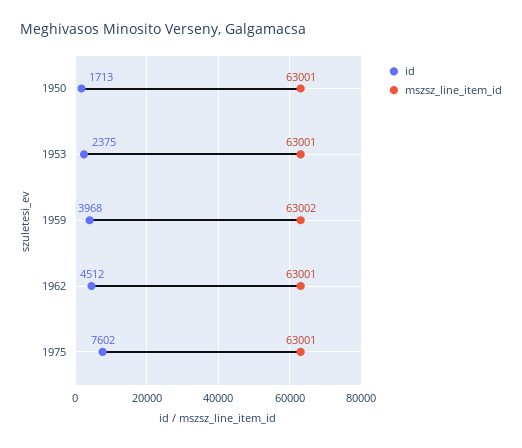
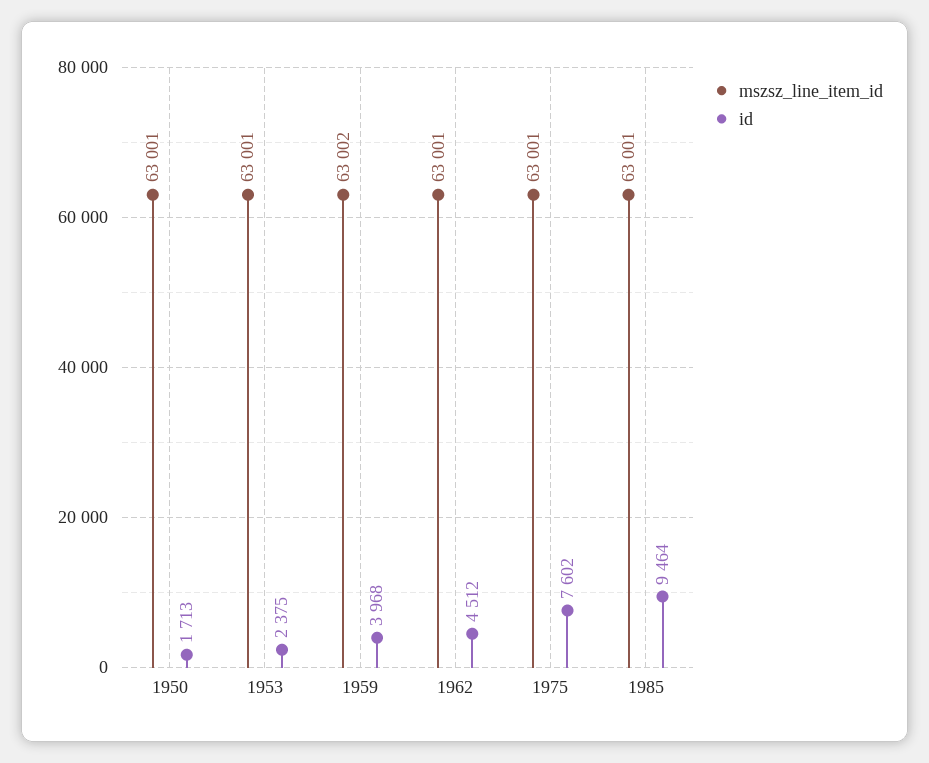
mszsz_line_item_id, 1985: none -> 63001
id, 1985: none -> 9464

